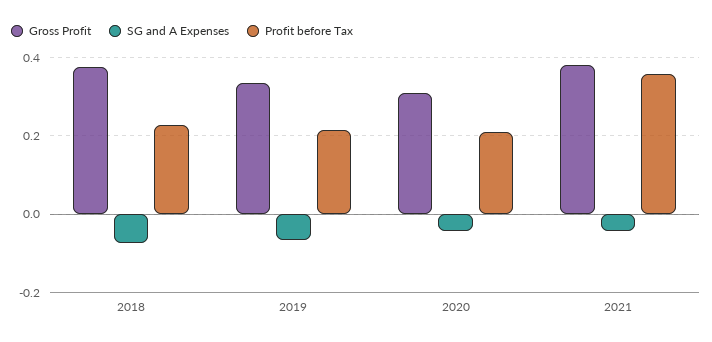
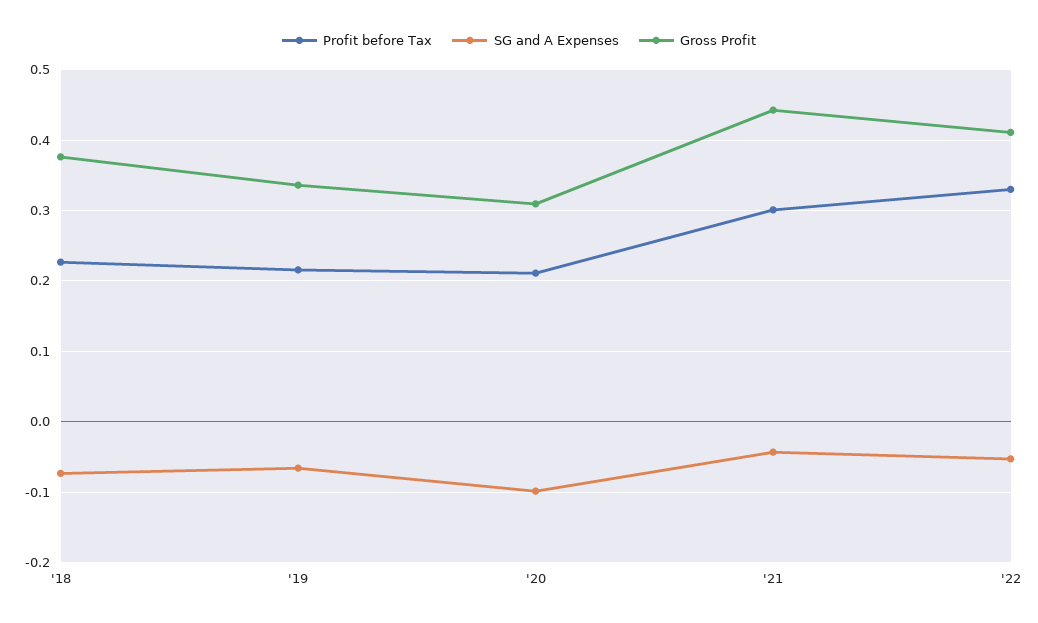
SG and A Expenses, 2020: -0.04 -> -0.1
Gross Profit, 2021: 0.38 -> 0.44
Profit before Tax, 2021: 0.36 -> 0.3
Profit before Tax, '22: none -> 0.33
SG and A Expenses, '22: none -> -0.05
Gross Profit, '22: none -> 0.41

